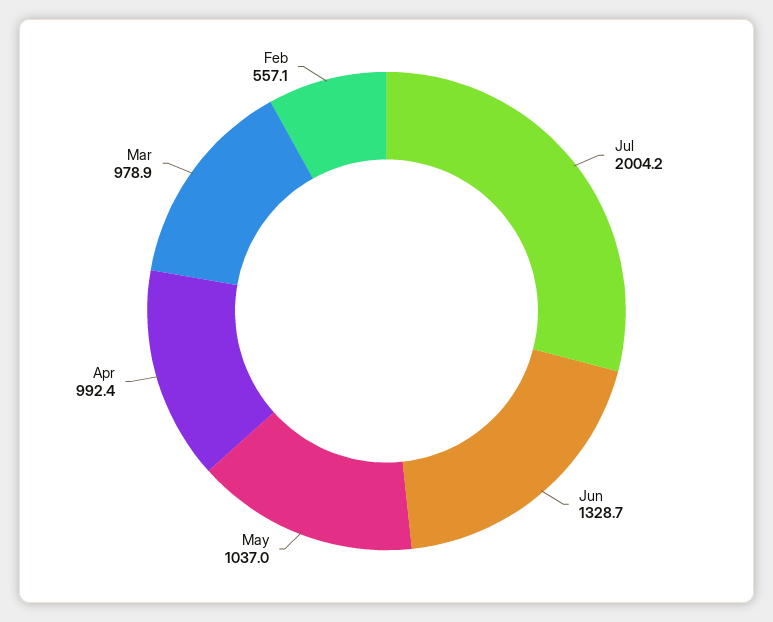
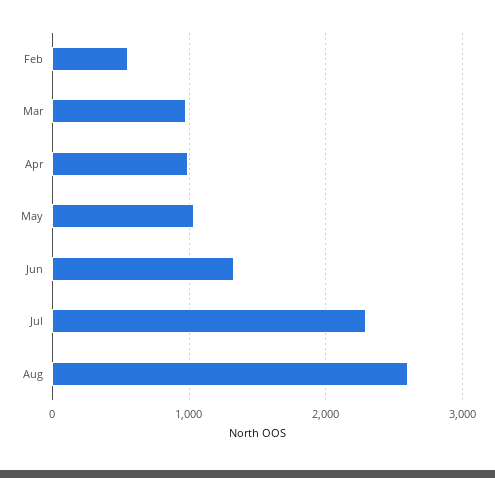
Jul: 2004.2 -> 2300
Aug: none -> 2600

